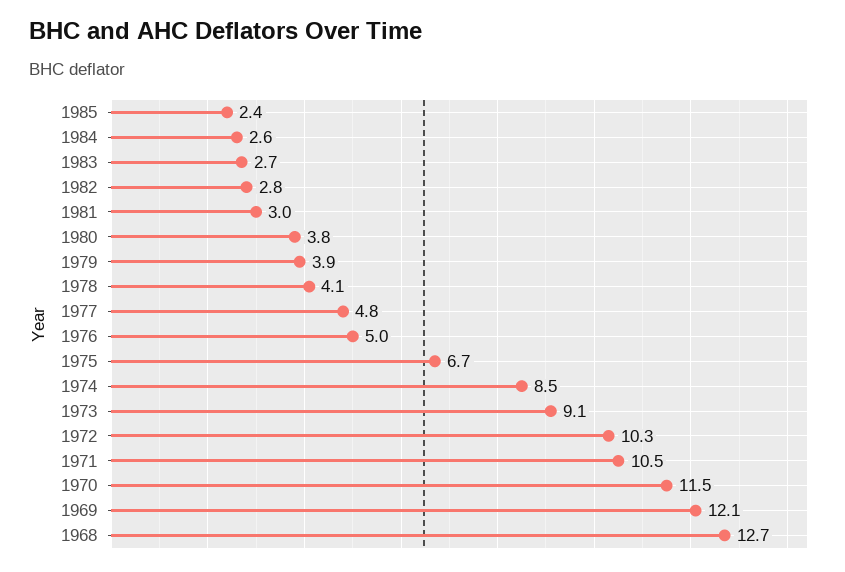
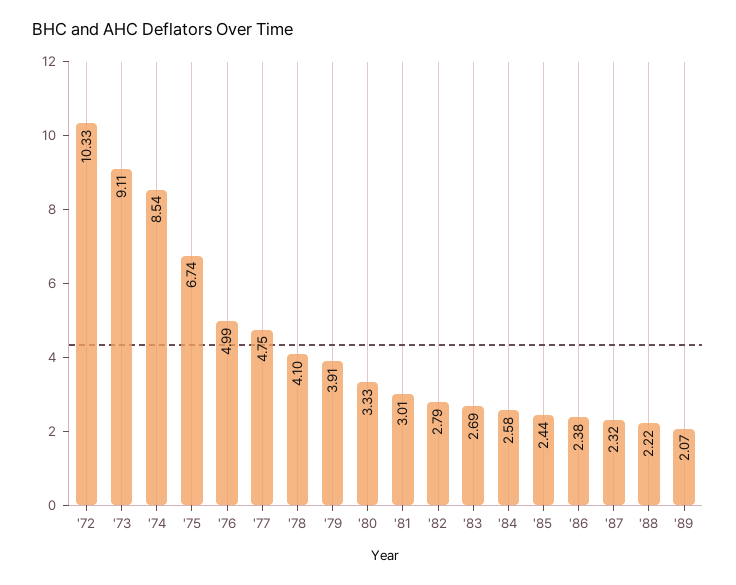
1980: 3.8 -> 3.33
1971: 10.5 -> none
1970: 11.5 -> none
1969: 12.1 -> none
1968: 12.7 -> none
'86: none -> 2.38
'87: none -> 2.32
'88: none -> 2.22
'89: none -> 2.07

